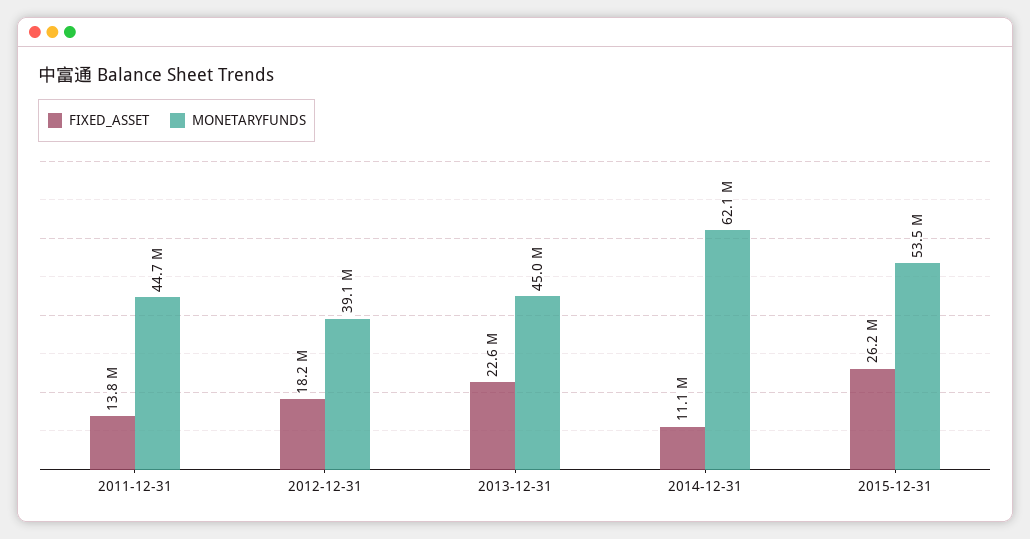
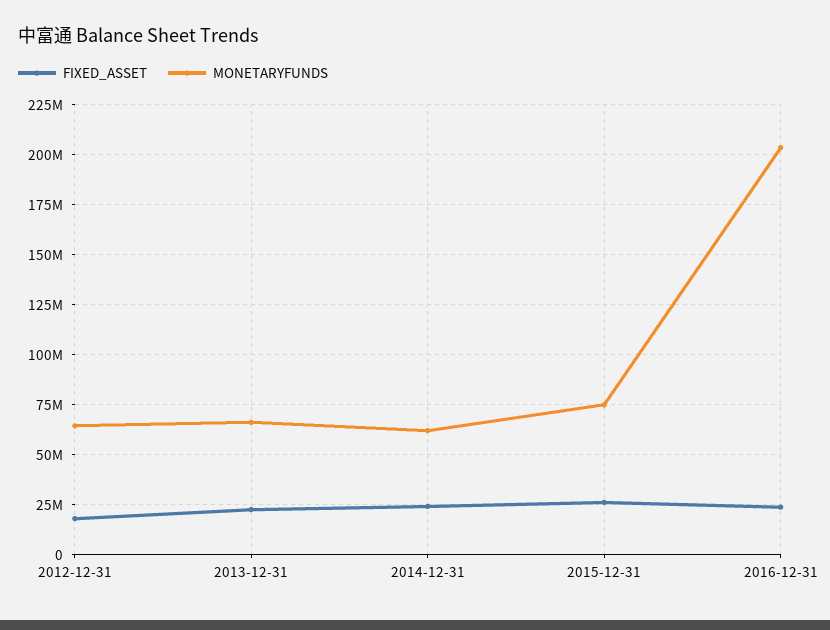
FIXED_ASSET, 2011-12-31: 13800000 -> none
MONETARYFUNDS, 2011-12-31: 44700000 -> none
MONETARYFUNDS, 2012-12-31: 39100000 -> 65000000
MONETARYFUNDS, 2013-12-31: 45000000 -> 65000000
FIXED_ASSET, 2014-12-31: 11100000 -> 25000000
MONETARYFUNDS, 2015-12-31: 53500000 -> 75000000
FIXED_ASSET, 2016-12-31: none -> 25000000
MONETARYFUNDS, 2016-12-31: none -> 205000000

